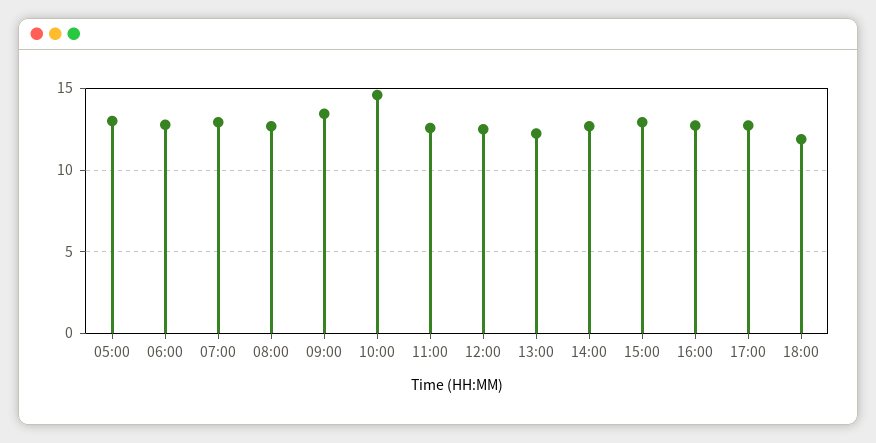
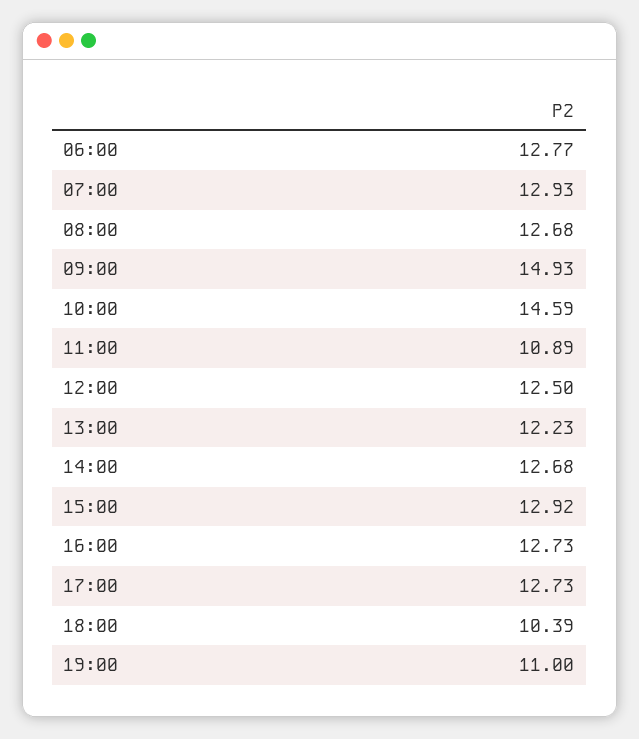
05:00: 13 -> none
09:00: 13.5 -> 14.93
11:00: 12.5 -> 10.89
18:00: 12 -> 10.39
19:00: none -> 11

